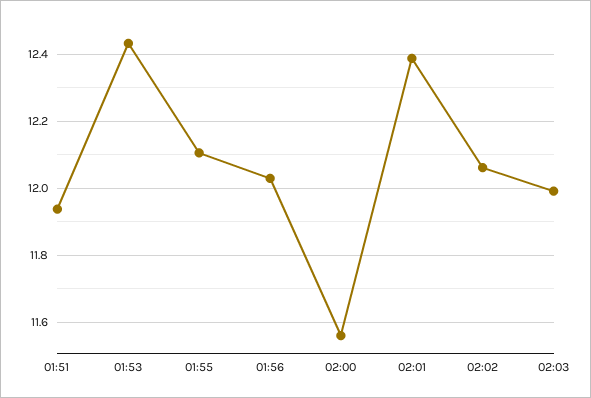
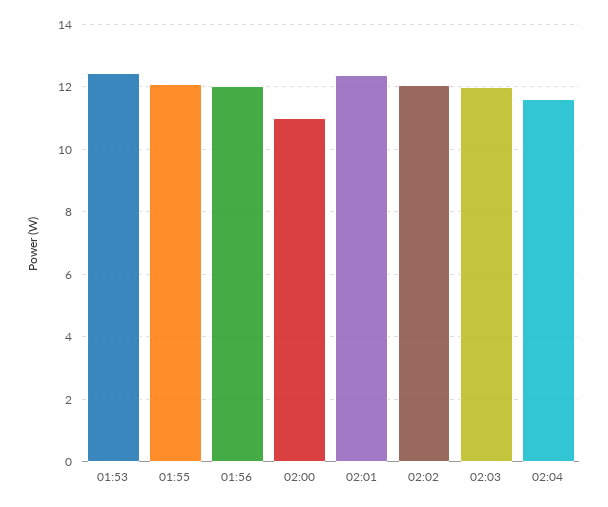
01:51: 11.94 -> none
02:00: 11.56 -> 11
02:04: none -> 11.6

